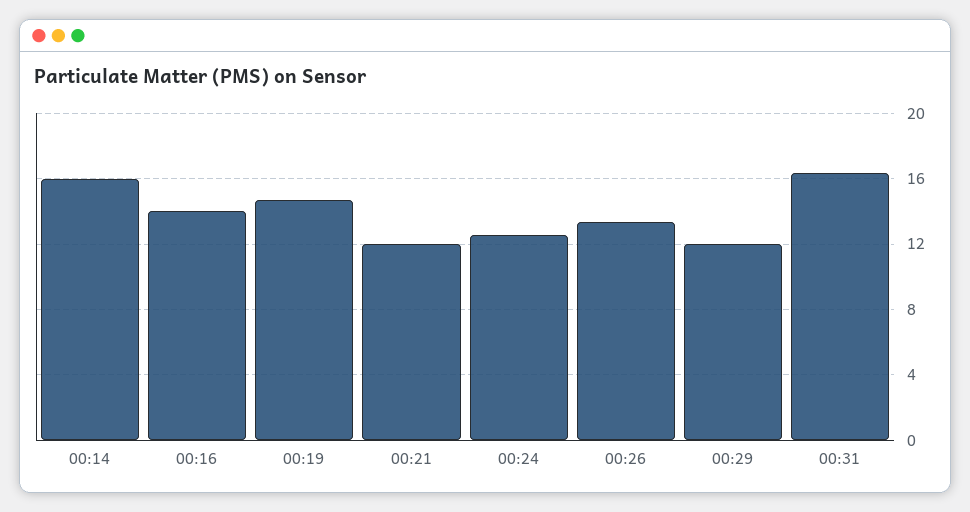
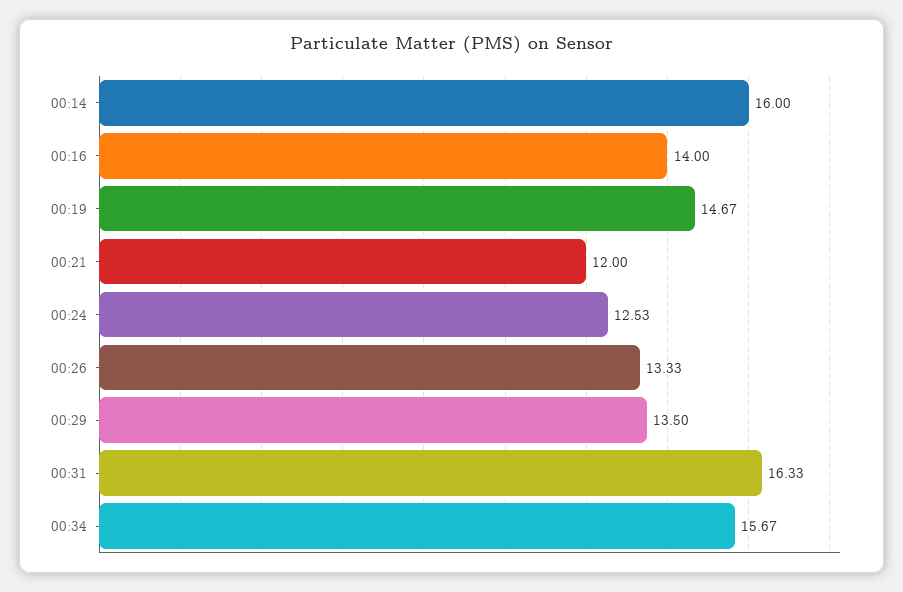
00:29: 12 -> 13.5
00:34: none -> 15.67

